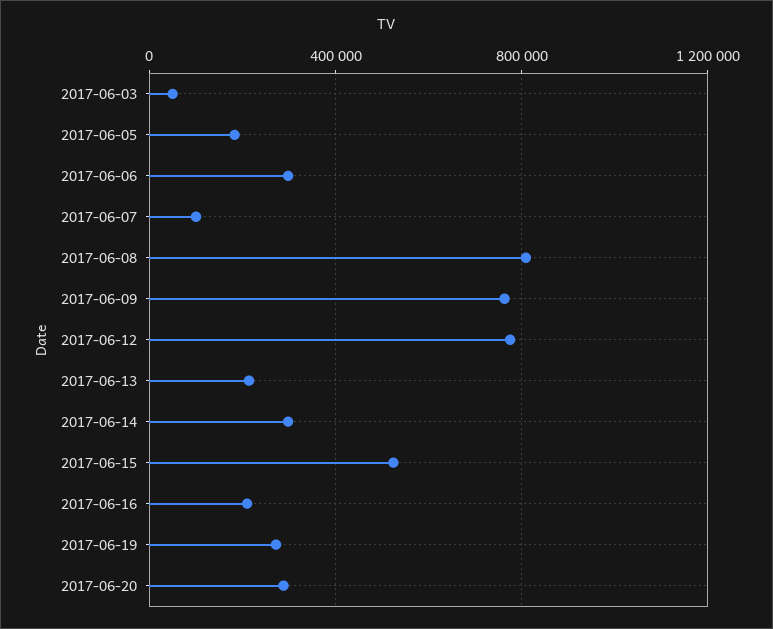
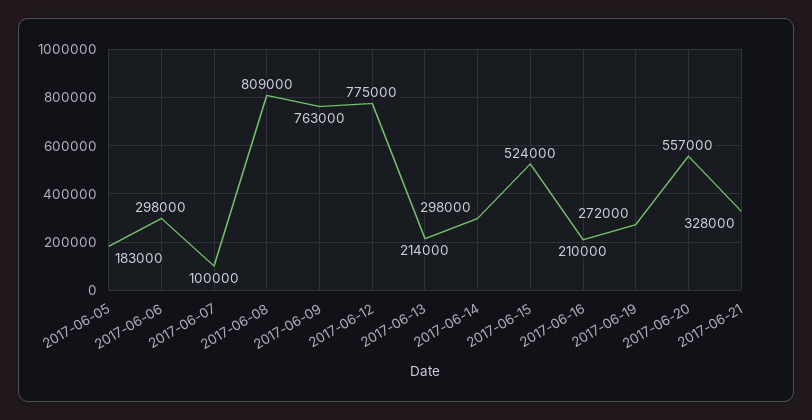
2017-06-03: 50000 -> none
2017-06-20: 300000 -> 557000
2017-06-21: none -> 328000

